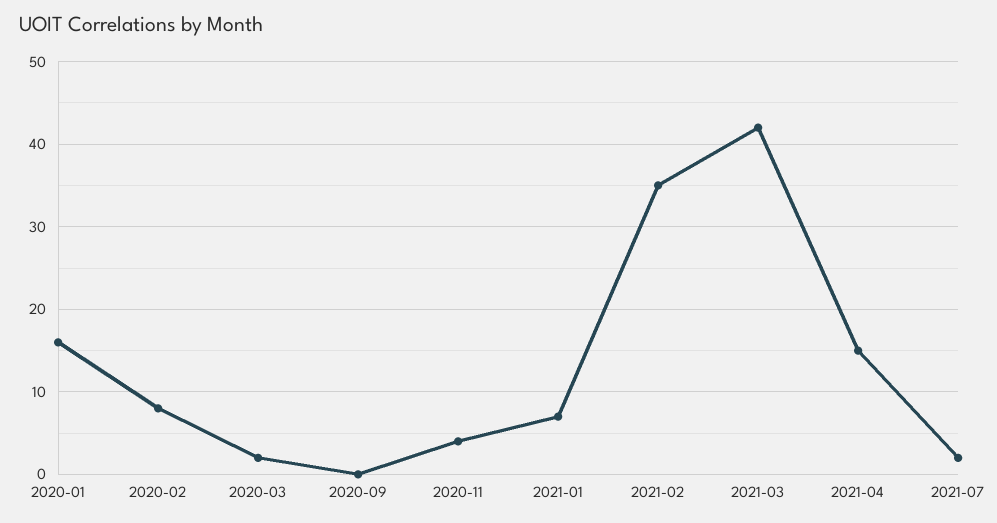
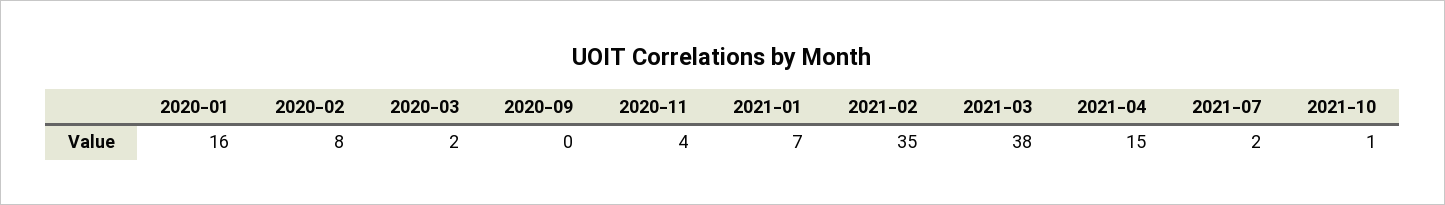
2021-03: 42 -> 38
2021-10: none -> 1

